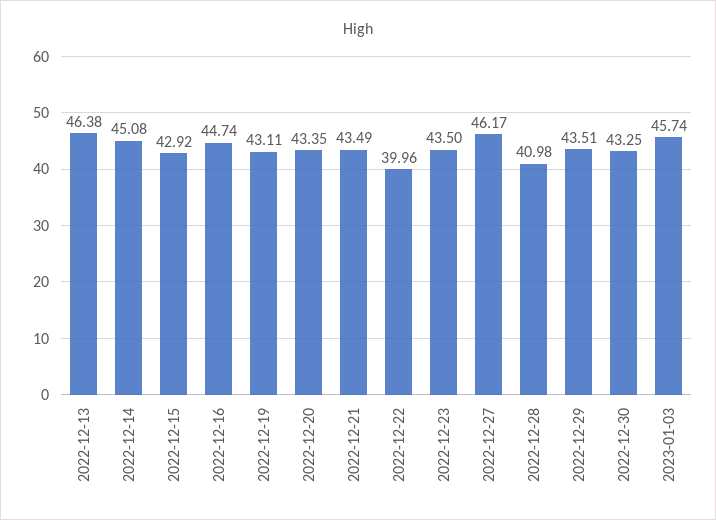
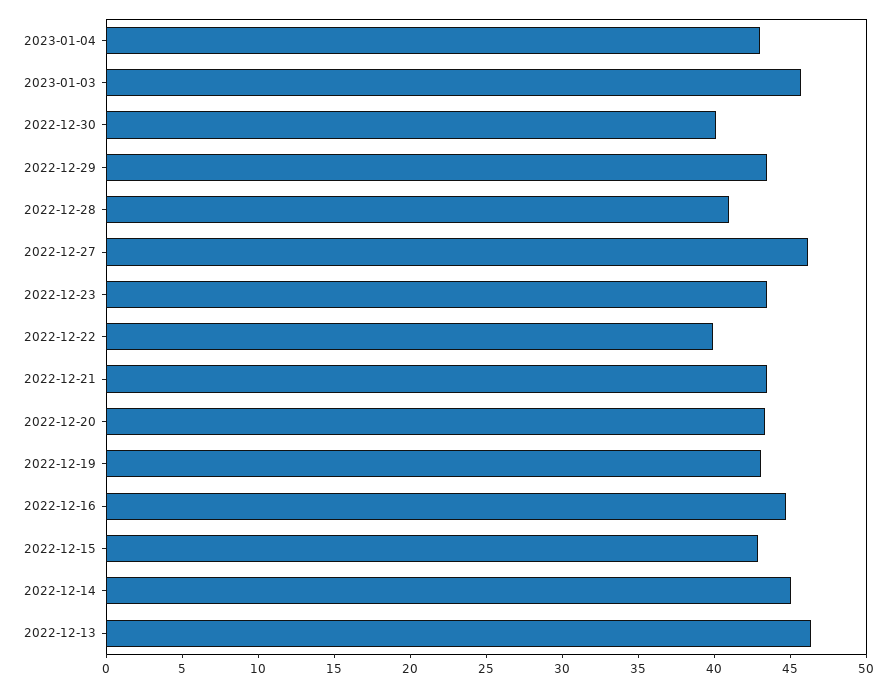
2022-12-30: 43.25 -> 40
2023-01-04: none -> 43

